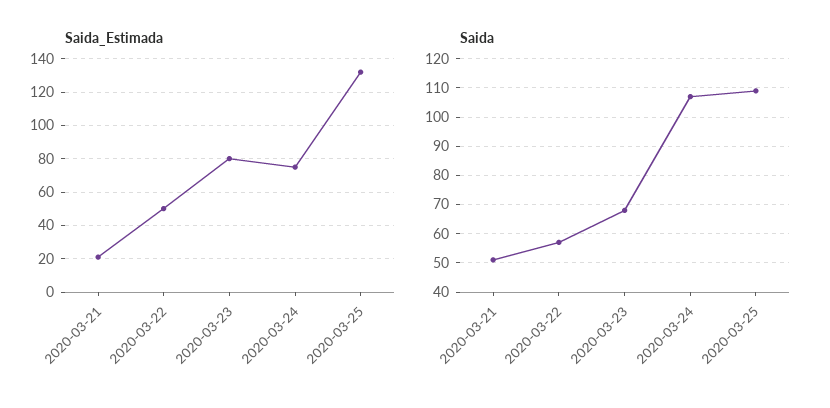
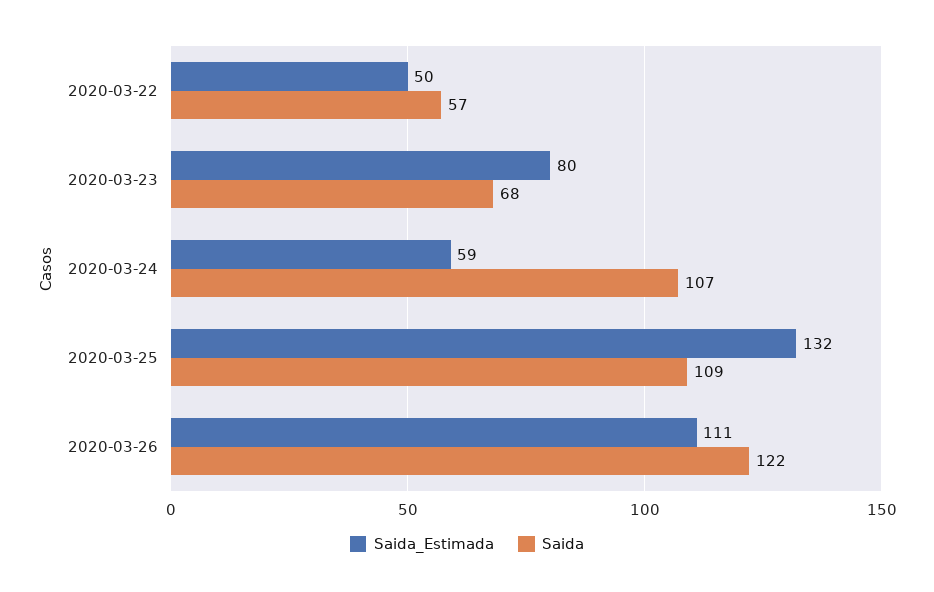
Saida_Estimada, 2020-03-21: 20 -> none
Saida_Estimada, 2020-03-24: 75 -> 59
Saida, 2020-03-21: 50 -> none
Saida_Estimada, 2020-03-26: none -> 111
Saida, 2020-03-26: none -> 122

